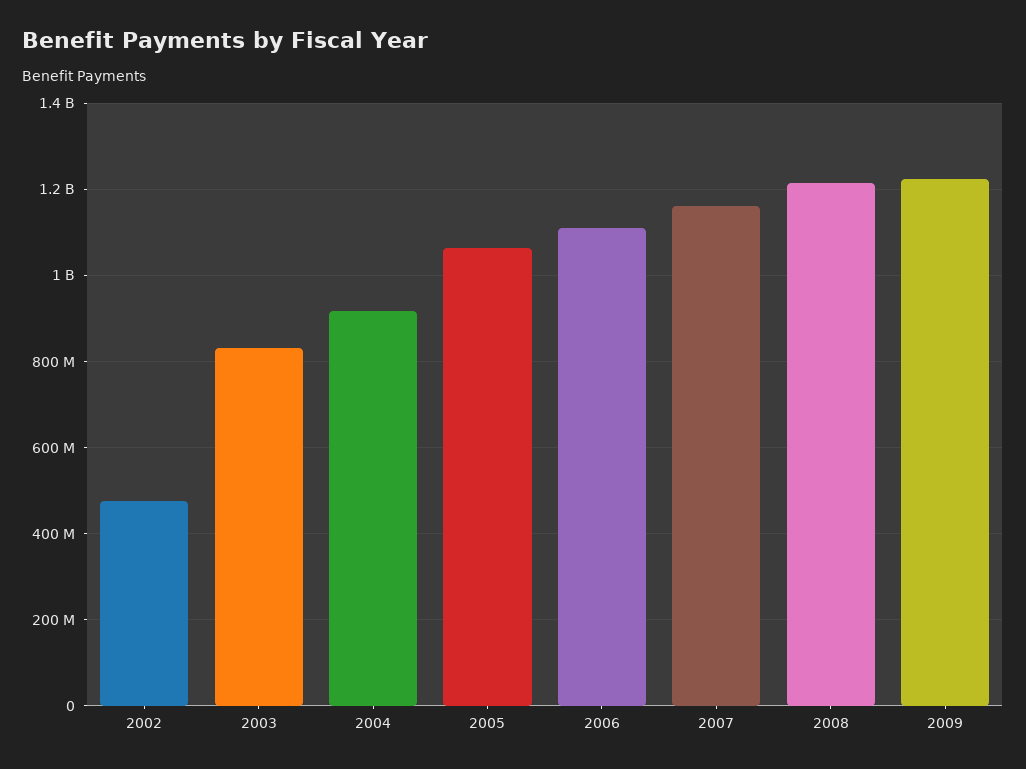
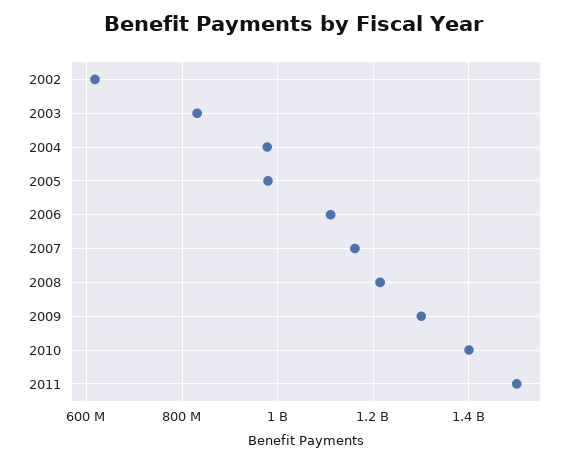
2002: 480000000 -> 620000000
2004: 920000000 -> 980000000
2005: 1060000000 -> 980000000
2009: 1220000000 -> 1300000000
2010: none -> 1400000000
2011: none -> 1500000000

